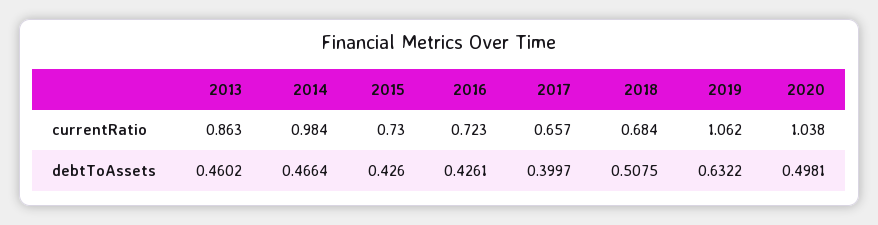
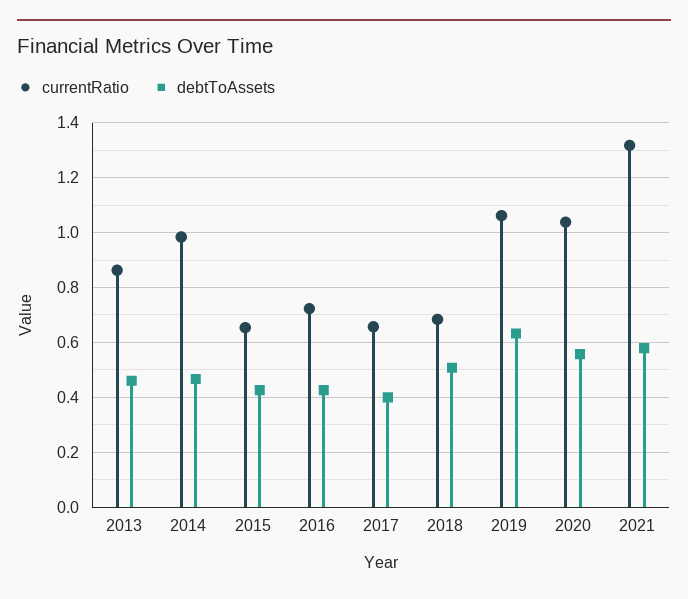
currentRatio, 2015: 0.73 -> 0.65
debtToAssets, 2020: 0.4981 -> 0.55
currentRatio, 2021: none -> 1.325
debtToAssets, 2021: none -> 0.575

